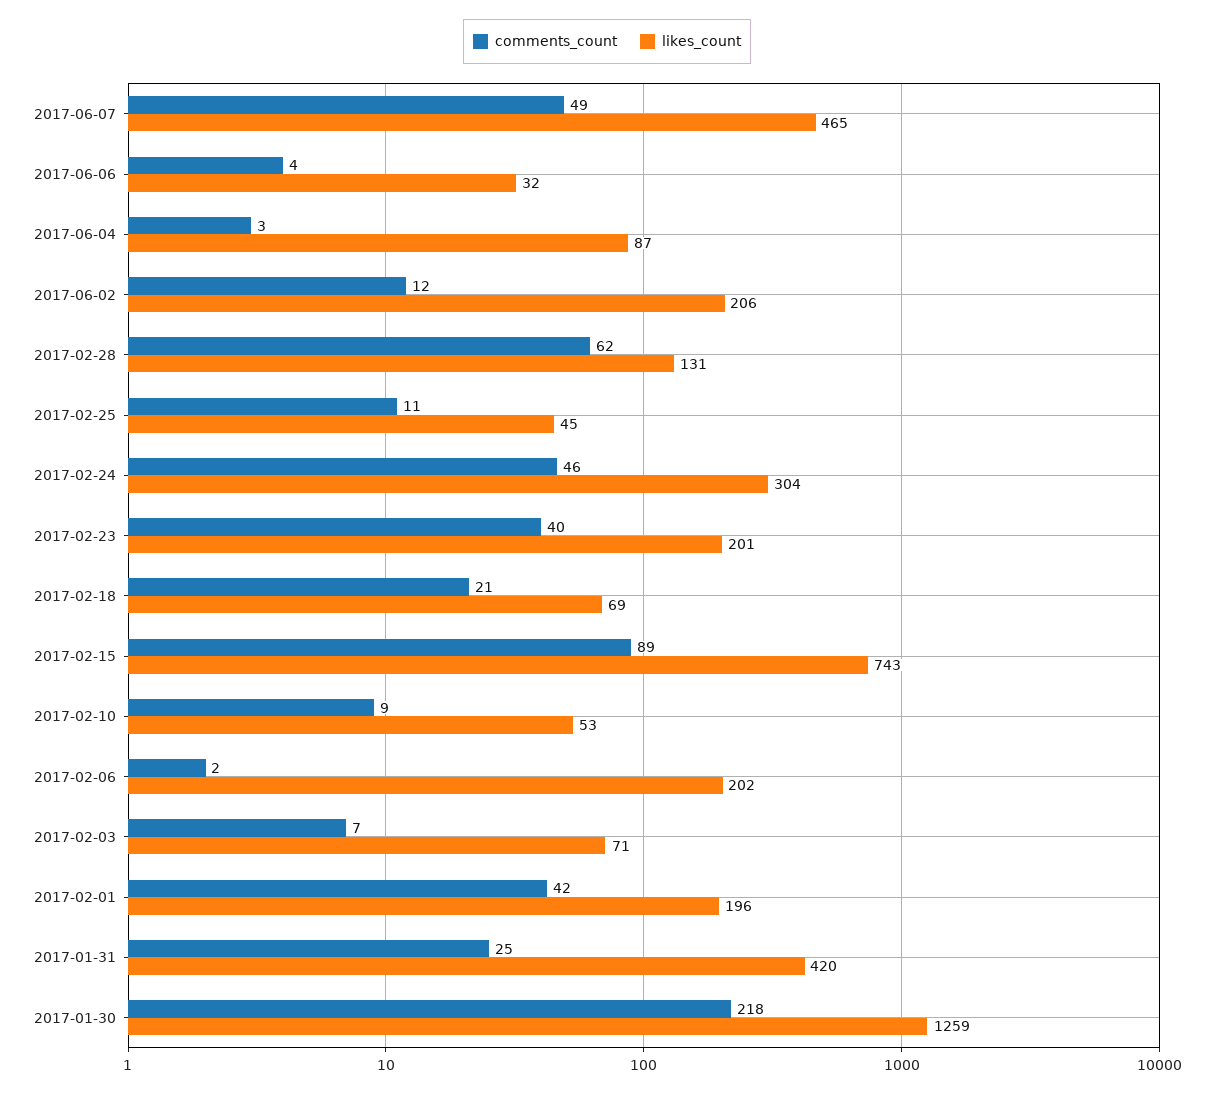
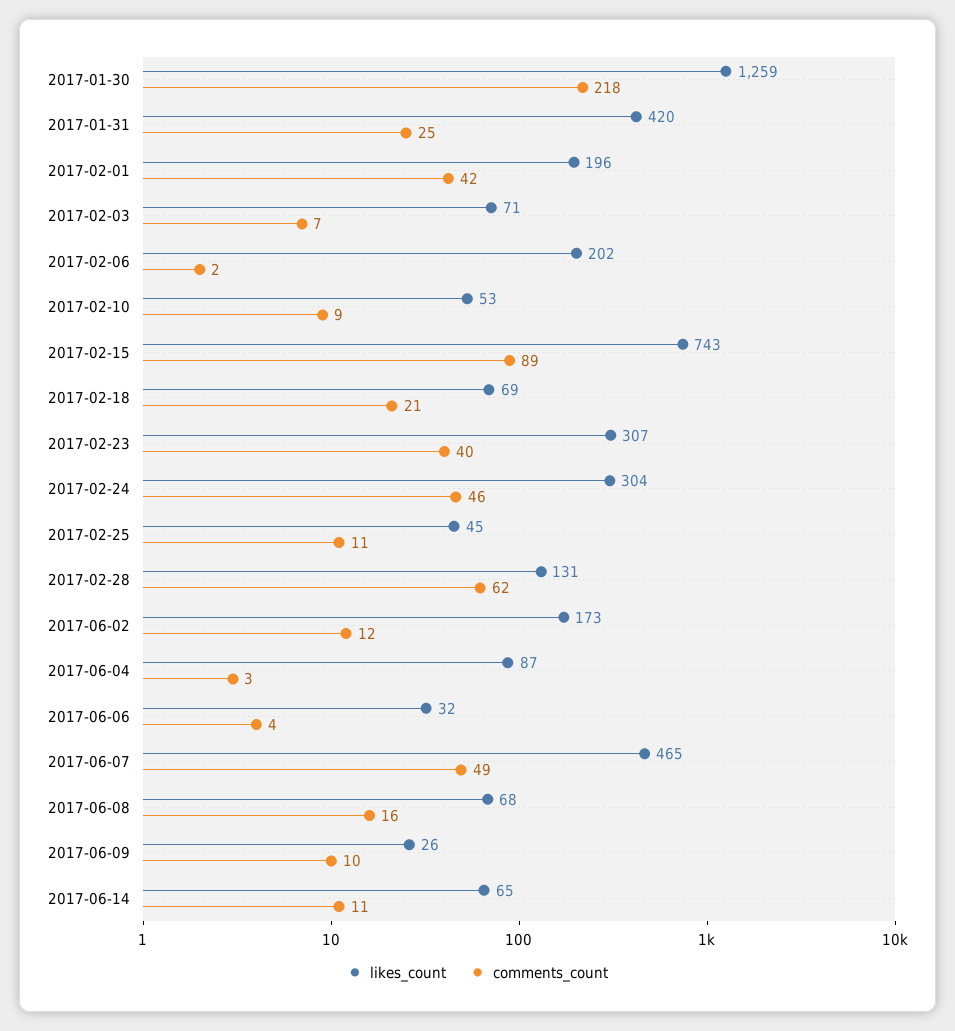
likes_count, 2017-06-02: 206 -> 173
likes_count, 2017-02-23: 201 -> 307
likes_count, 2017-06-08: none -> 68
comments_count, 2017-06-08: none -> 16
likes_count, 2017-06-09: none -> 26
comments_count, 2017-06-09: none -> 10
likes_count, 2017-06-14: none -> 65
comments_count, 2017-06-14: none -> 11

